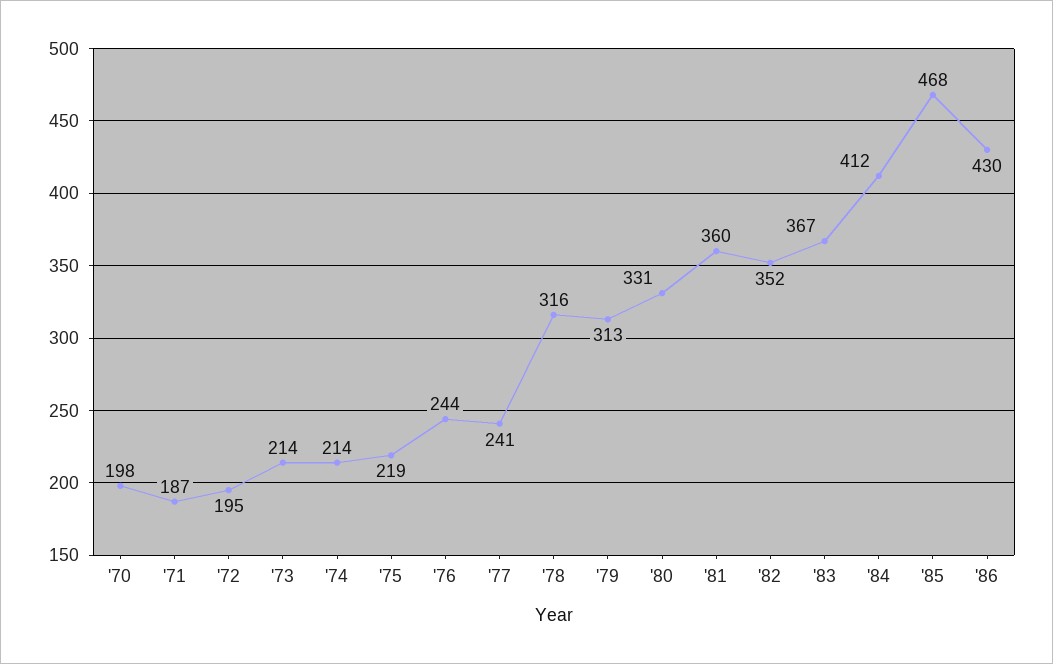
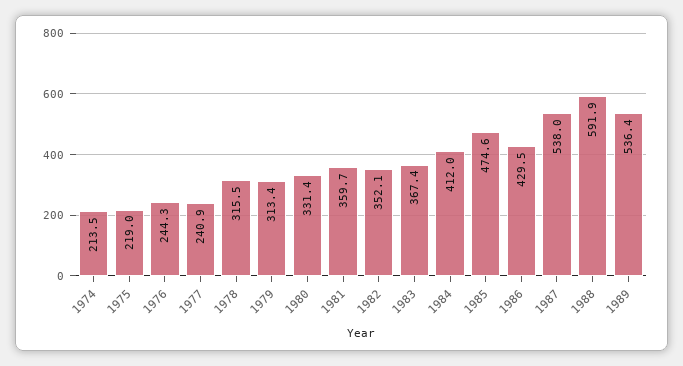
'70: 198 -> none
'71: 187 -> none
'72: 195 -> none
'73: 214 -> none
'85: 468 -> 474.6
1987: none -> 538
1988: none -> 591.9
1989: none -> 536.4

